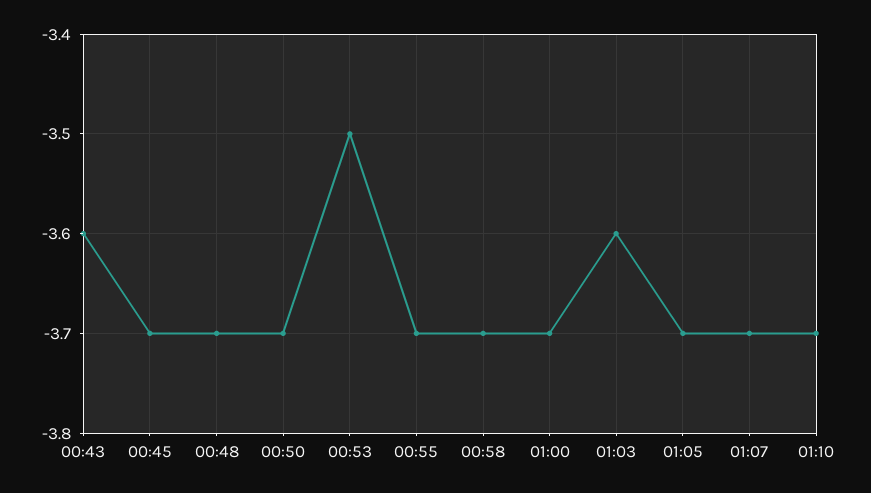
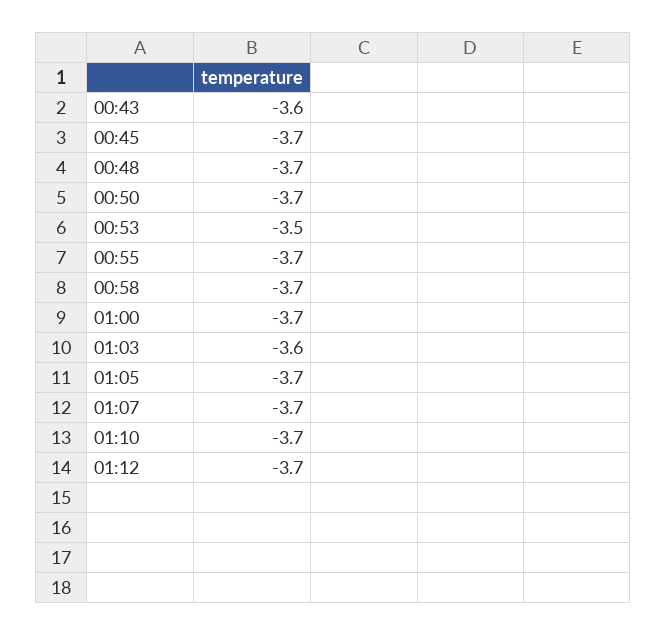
01:12: none -> -3.7

